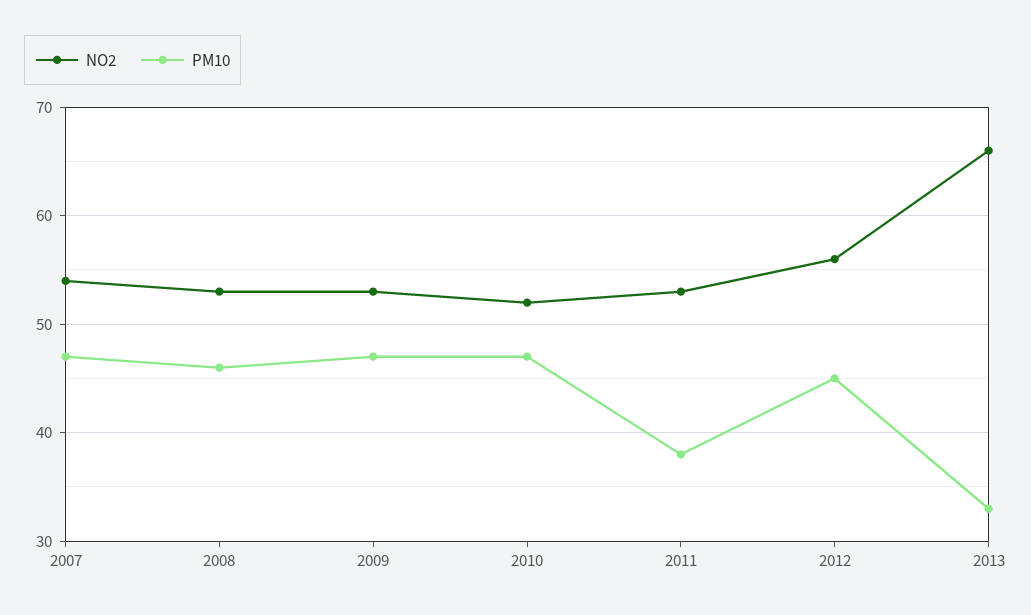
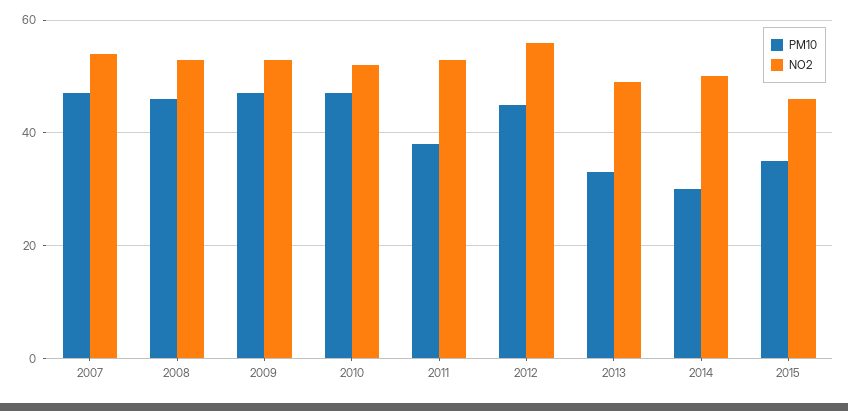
NO2, 2013: 66 -> 50
PM10, 2014: none -> 30
NO2, 2014: none -> 50
PM10, 2015: none -> 35
NO2, 2015: none -> 45

